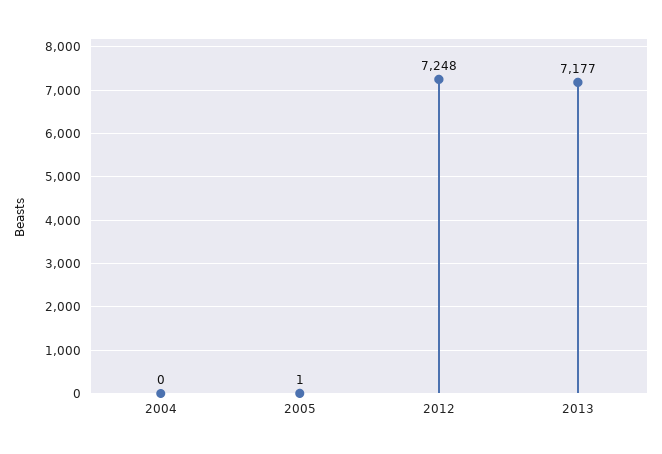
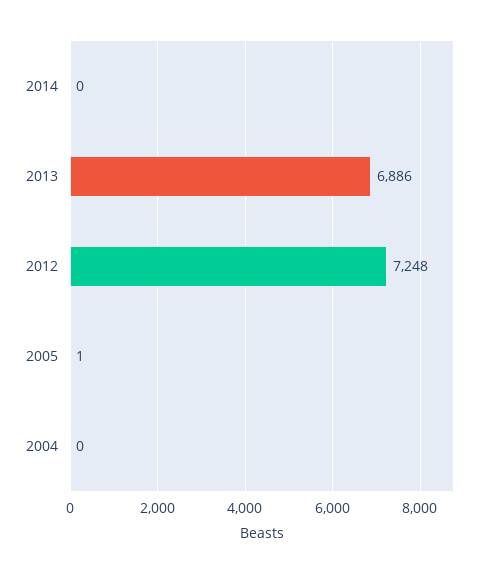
2013: 7177 -> 6886
2014: none -> 0

